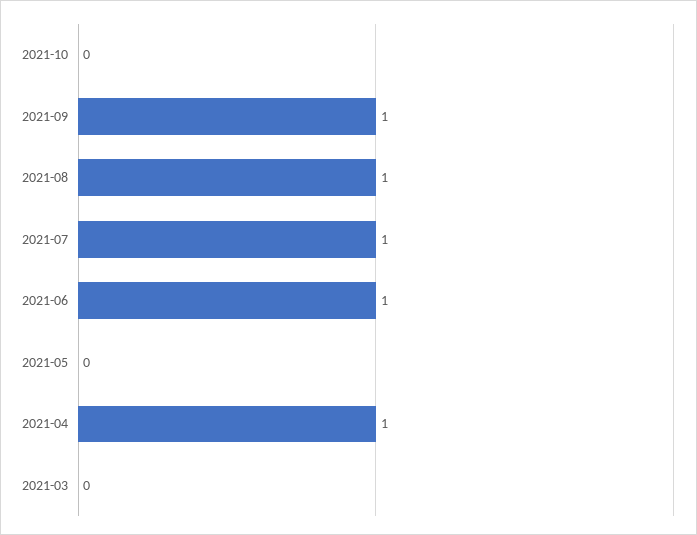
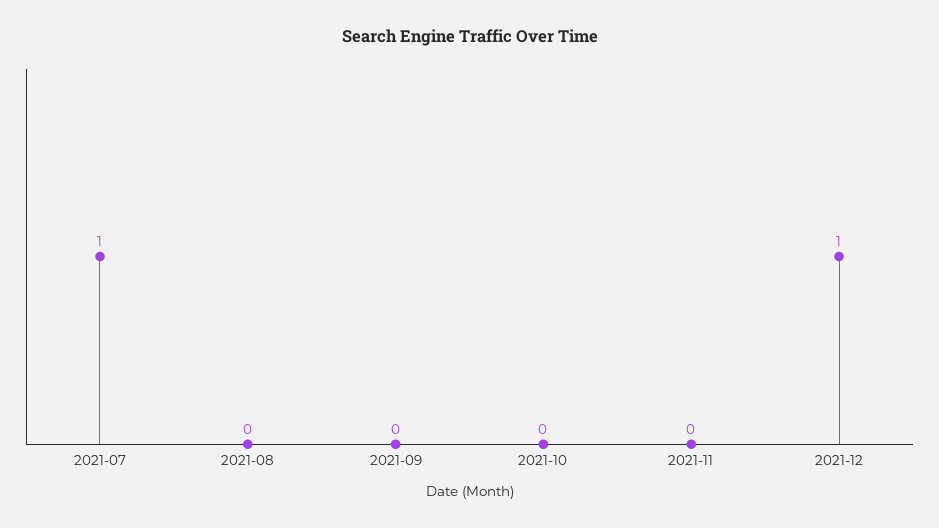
2021-09: 1 -> 0
2021-08: 1 -> 0
2021-06: 1 -> none
2021-05: 0 -> none
2021-04: 1 -> none
2021-03: 0 -> none
2021-11: none -> 0
2021-12: none -> 1

